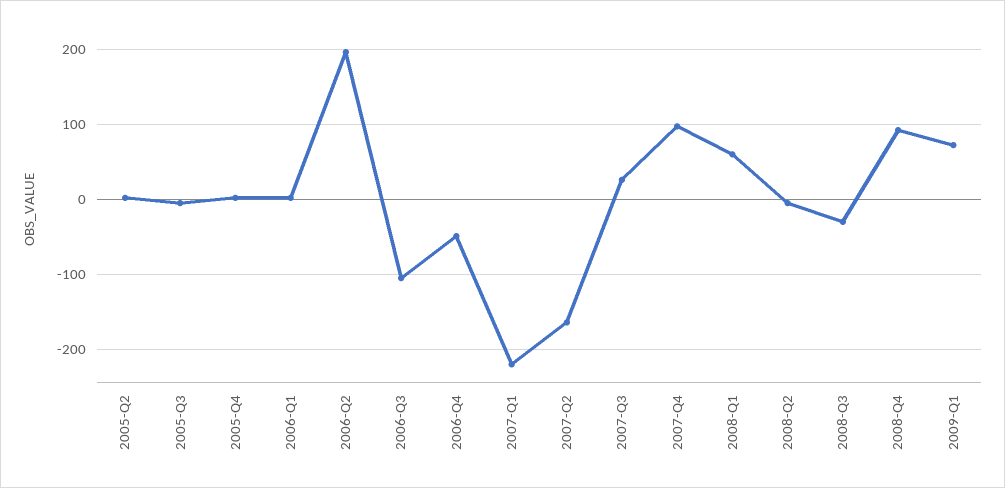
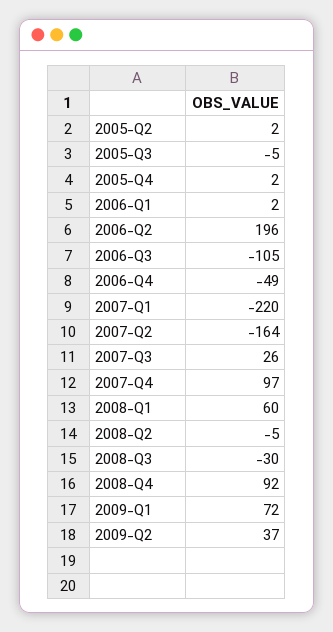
2009-Q2: none -> 37

